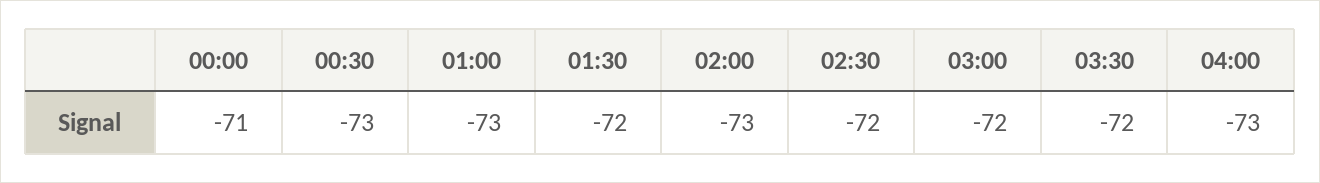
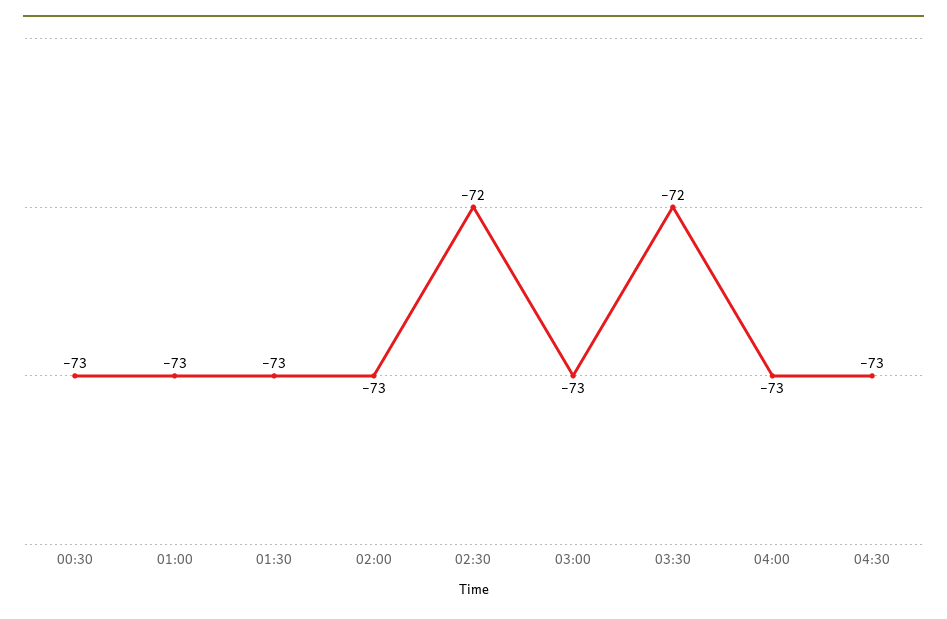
00:00: -71 -> none
01:30: -72 -> -73
03:00: -72 -> -73
04:30: none -> -73

